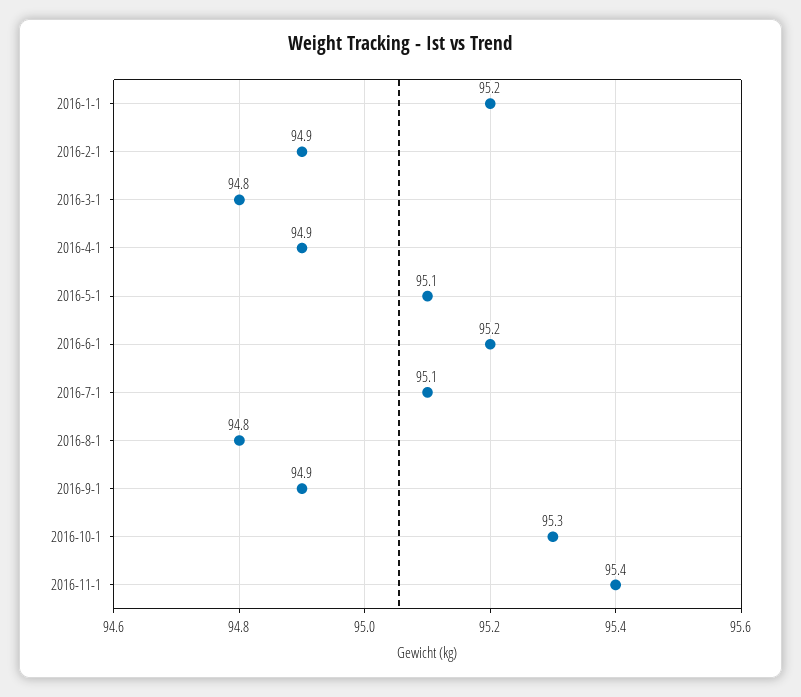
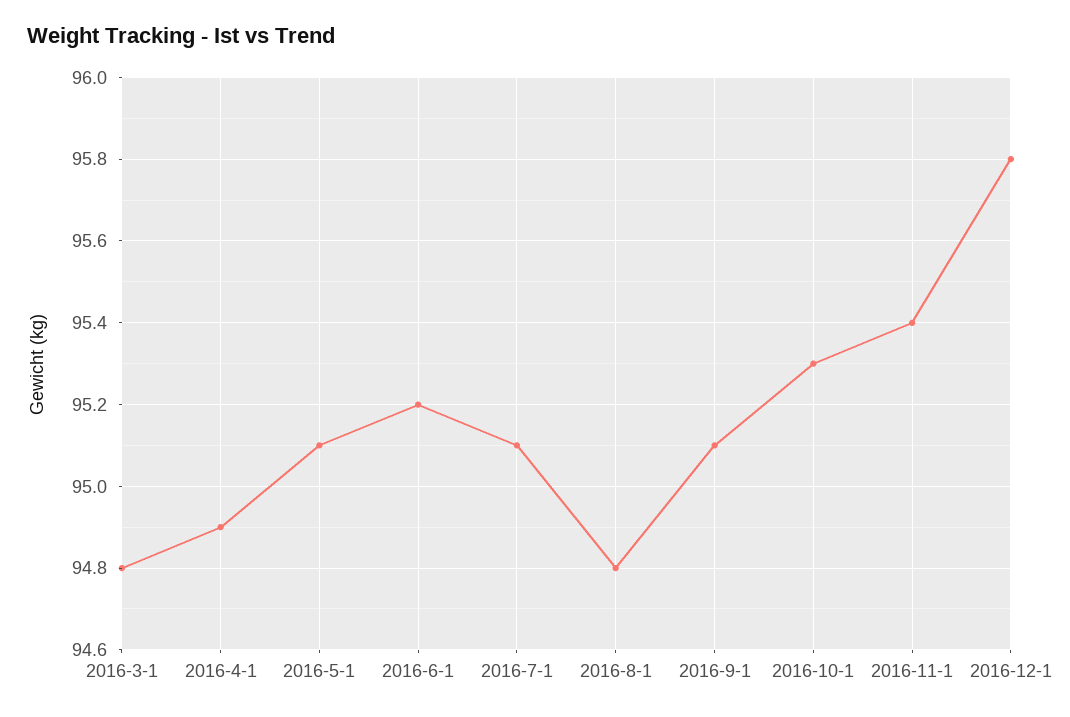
2016-1-1: 95.2 -> none
2016-2-1: 94.9 -> none
2016-9-1: 94.9 -> 95.1
2016-12-1: none -> 95.8

